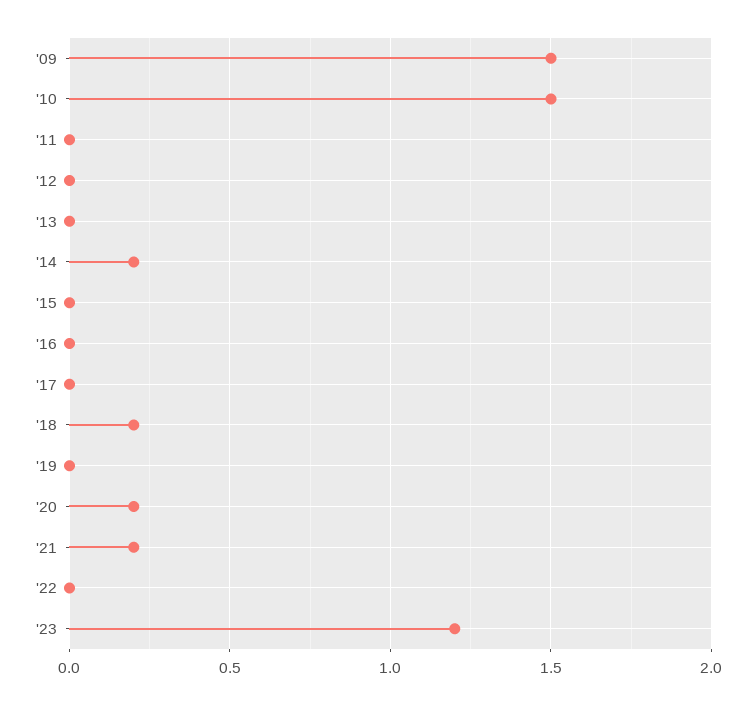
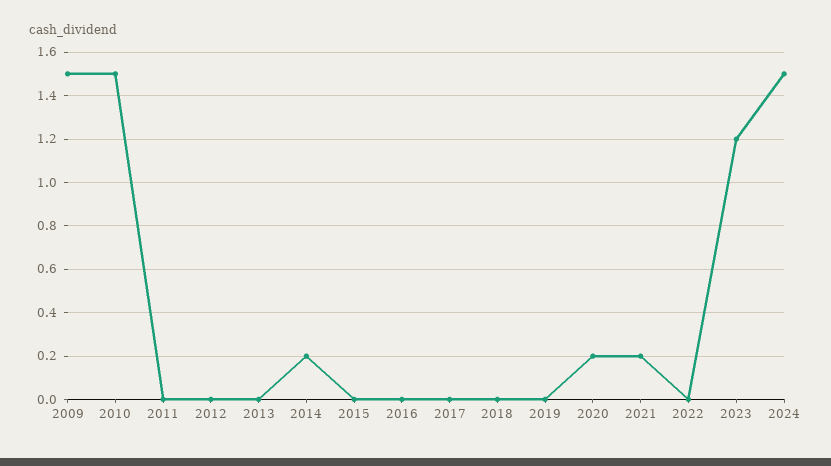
'18: 0.2 -> 0
2024: none -> 1.5

